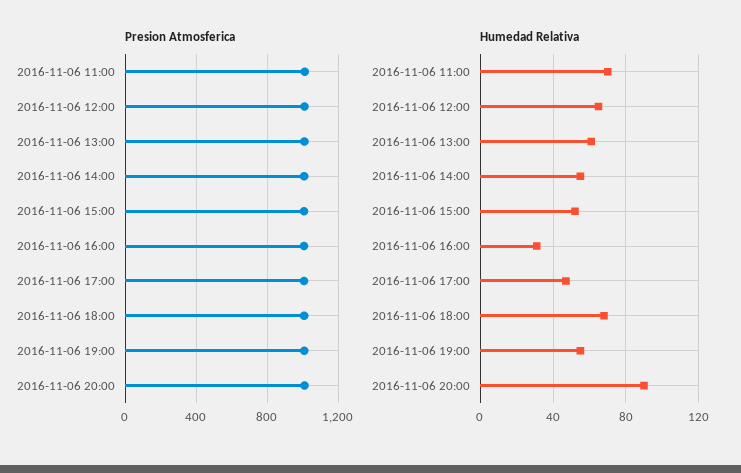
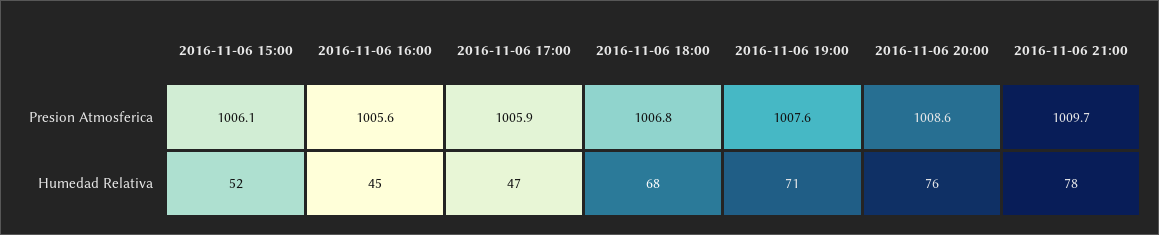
Presion Atmosferica, 2016-11-06 11:00: 1000 -> none
Presion Atmosferica, 2016-11-06 12:00: 1000 -> none
Presion Atmosferica, 2016-11-06 13:00: 1000 -> none
Presion Atmosferica, 2016-11-06 14:00: 1000 -> none
Humedad Relativa, 2016-11-06 11:00: 70 -> none
Humedad Relativa, 2016-11-06 12:00: 65 -> none
Humedad Relativa, 2016-11-06 13:00: 60 -> none
Humedad Relativa, 2016-11-06 14:00: 55 -> none
Humedad Relativa, 2016-11-06 16:00: 30 -> 45
Humedad Relativa, 2016-11-06 19:00: 55 -> 71
Humedad Relativa, 2016-11-06 20:00: 90 -> 76
Presion Atmosferica, 2016-11-06 21:00: none -> 1009.7
Humedad Relativa, 2016-11-06 21:00: none -> 78

